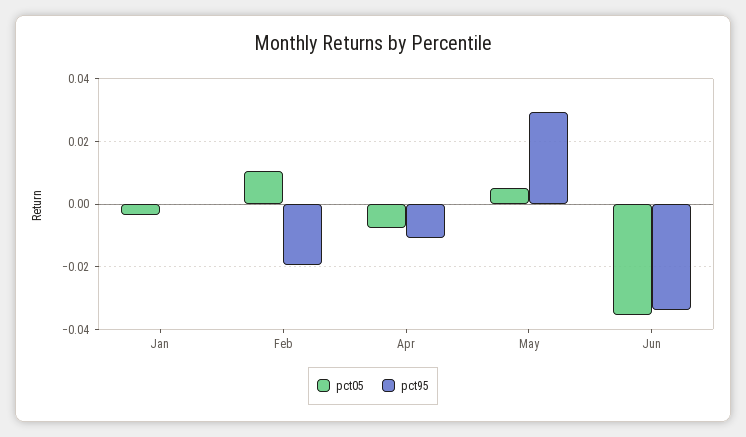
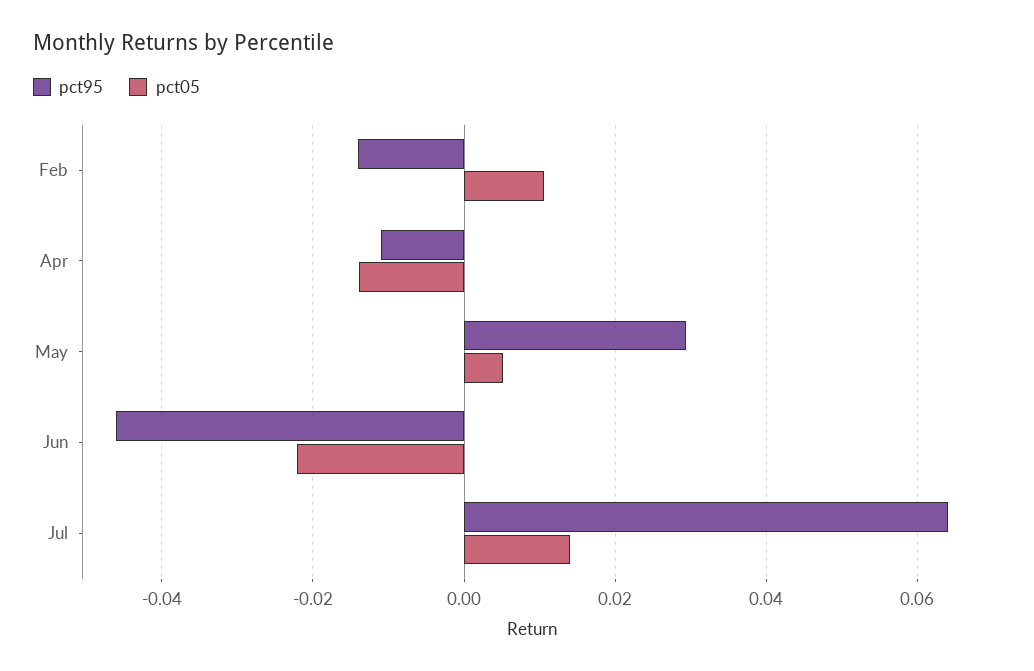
pct05, Jan: -0.004 -> none
pct95, Jan: 0 -> none
pct95, Feb: -0.02 -> -0.014
pct05, Apr: -0.008 -> -0.014
pct05, Jun: -0.036 -> -0.022
pct95, Jun: -0.034 -> -0.046
pct95, Jul: none -> 0.064
pct05, Jul: none -> 0.014

